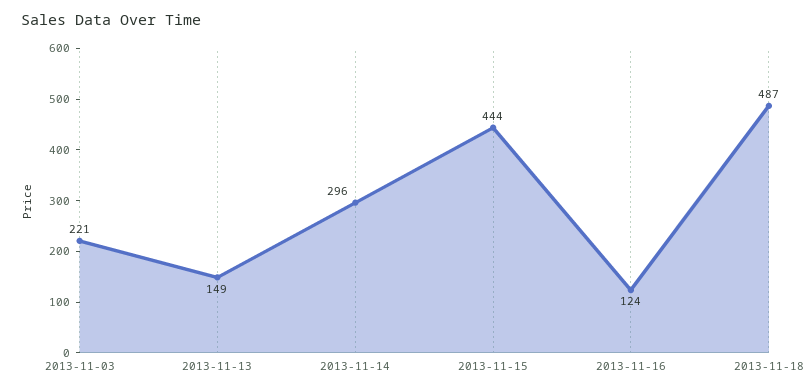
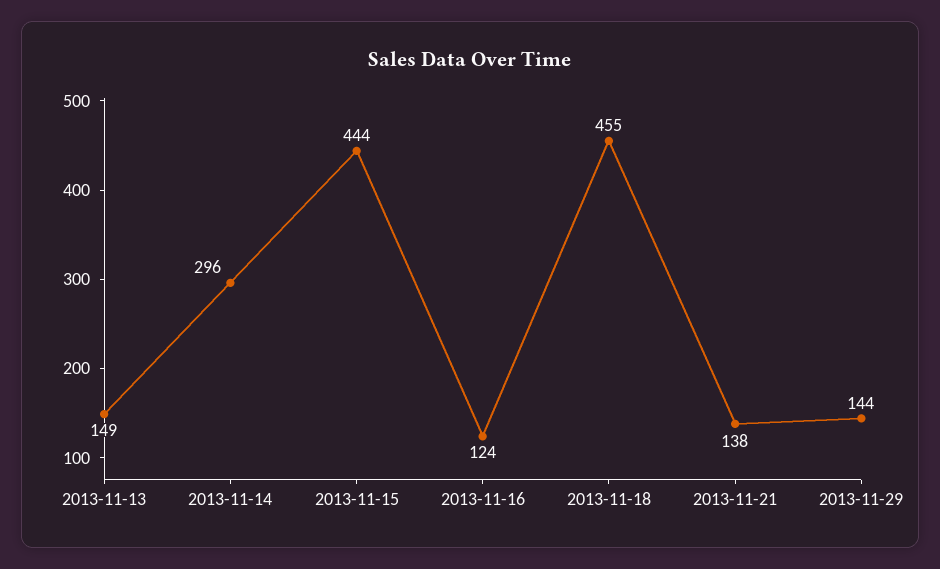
2013-11-03: 221 -> none
2013-11-18: 487 -> 455
2013-11-21: none -> 138
2013-11-29: none -> 144

